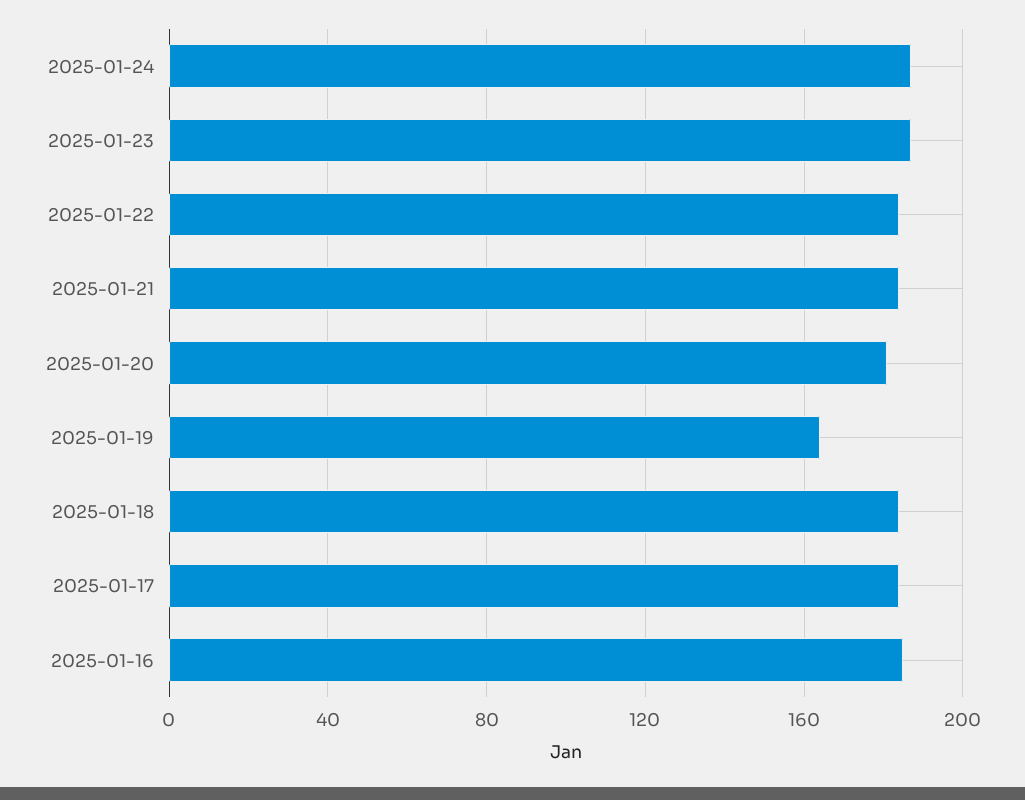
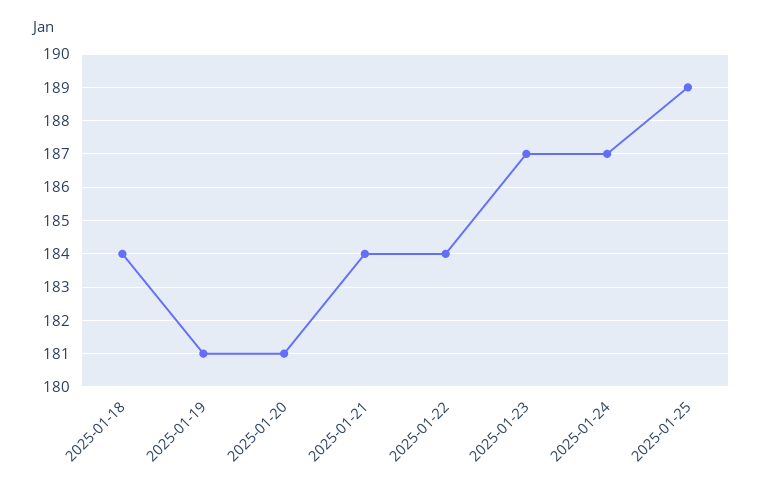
2025-01-19: 165 -> 181
2025-01-17: 185 -> none
2025-01-16: 185 -> none
2025-01-25: none -> 189

